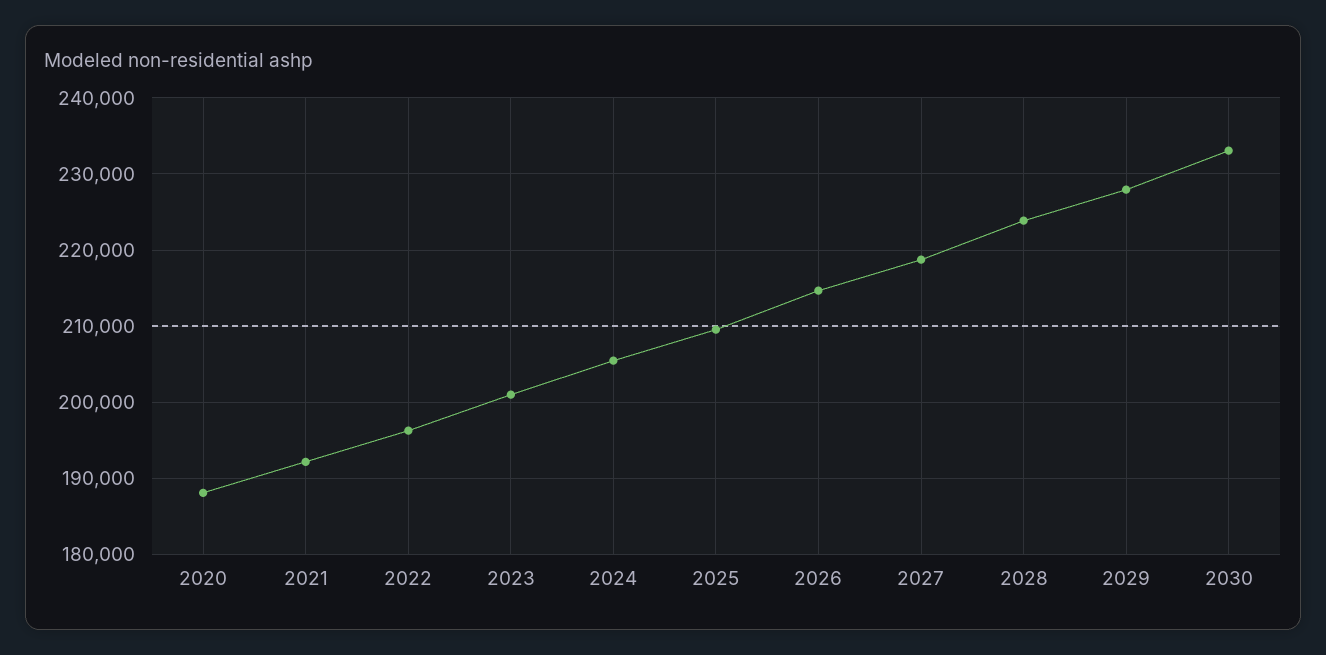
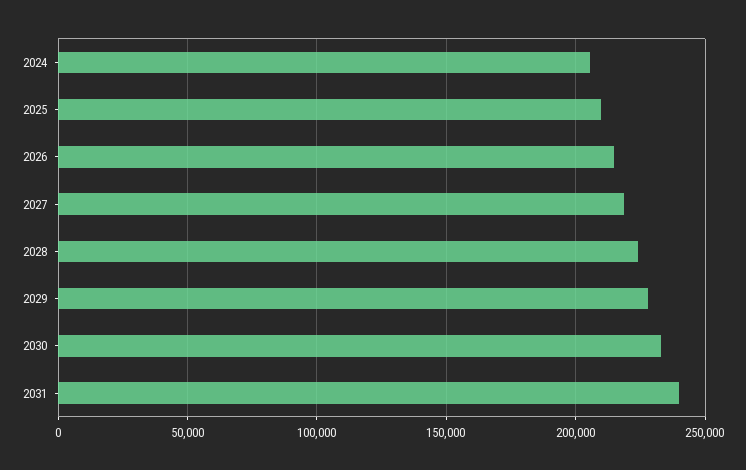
2020: 188000 -> none
2021: 192000 -> none
2022: 196000 -> none
2023: 201000 -> none
2031: none -> 240000

